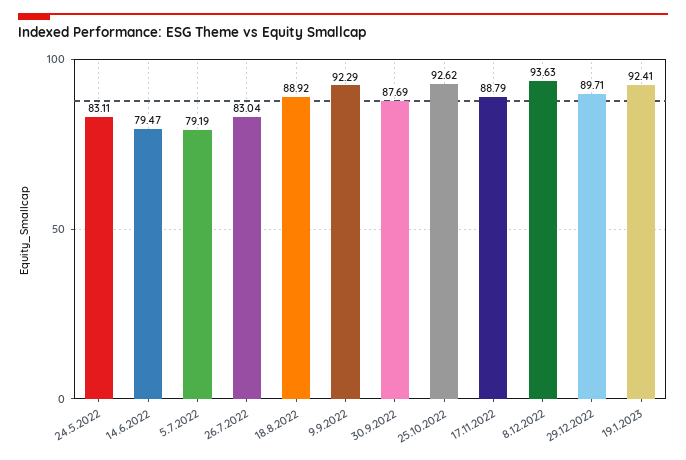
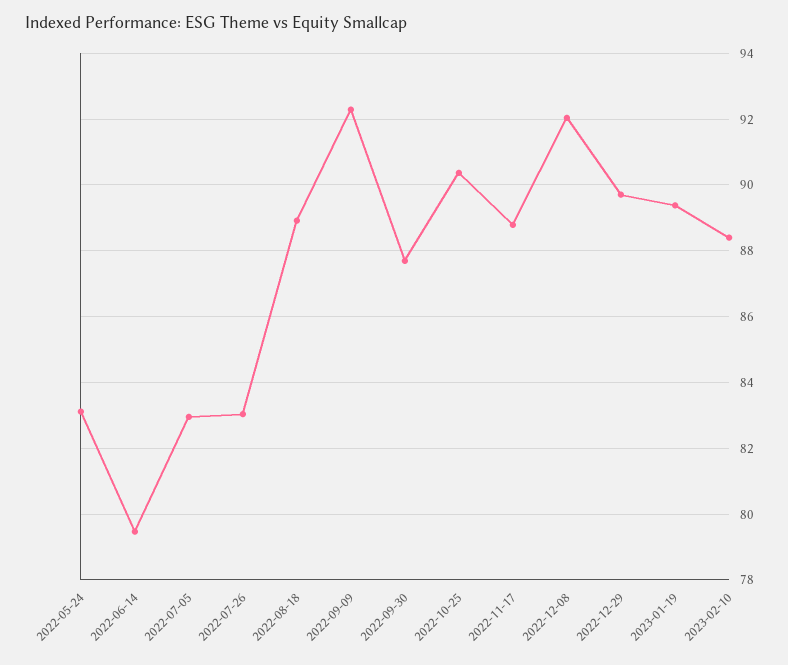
5.7.2022: 79.19 -> 83
25.10.2022: 92.62 -> 90.4
8.12.2022: 93.63 -> 92
19.1.2023: 92.41 -> 89.4
2023-02-10: none -> 88.4

